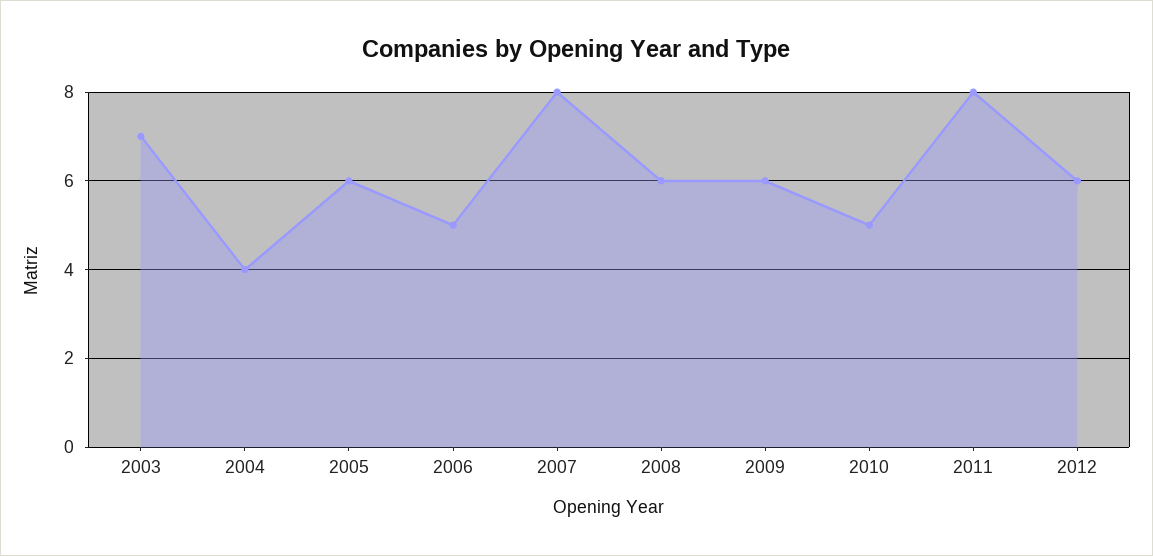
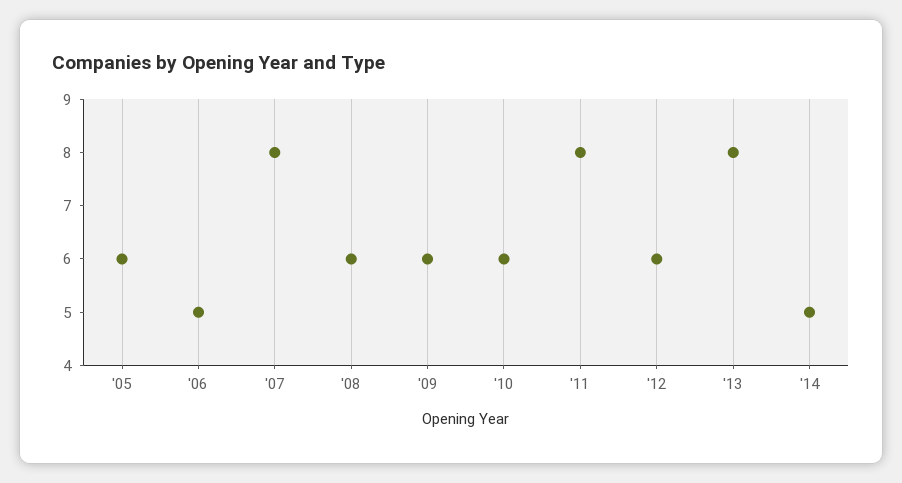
2003: 7 -> none
2004: 4 -> none
2010: 5 -> 6
'13: none -> 8
'14: none -> 5

